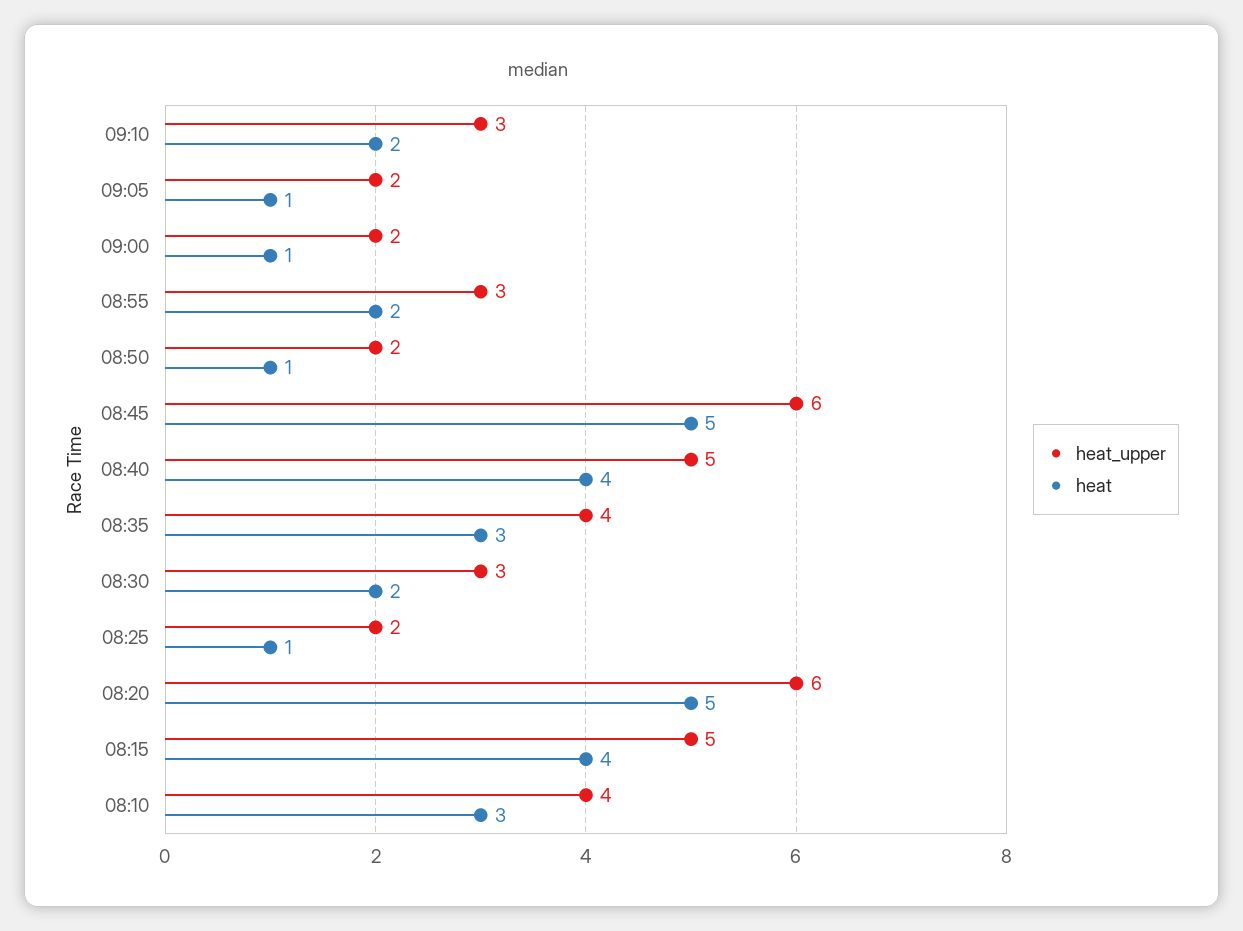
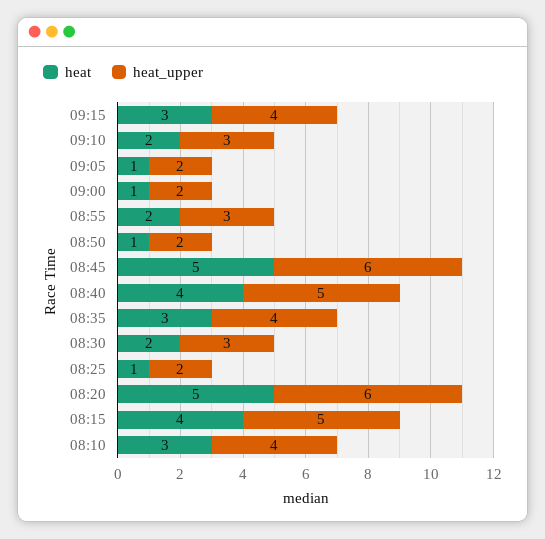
heat, 09:15: none -> 3
heat_upper, 09:15: none -> 4

